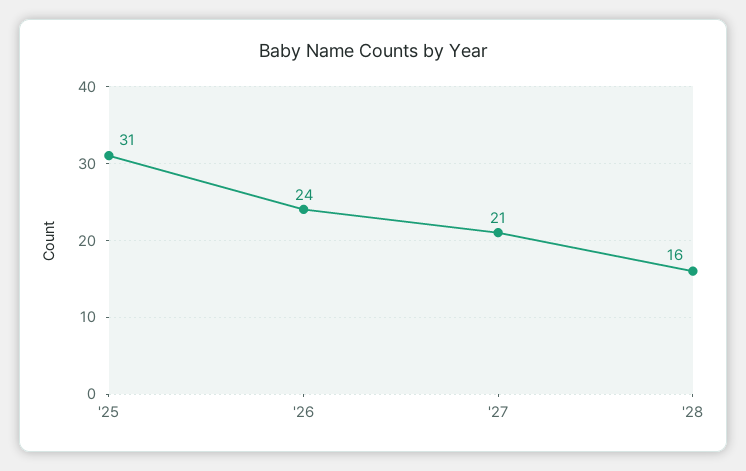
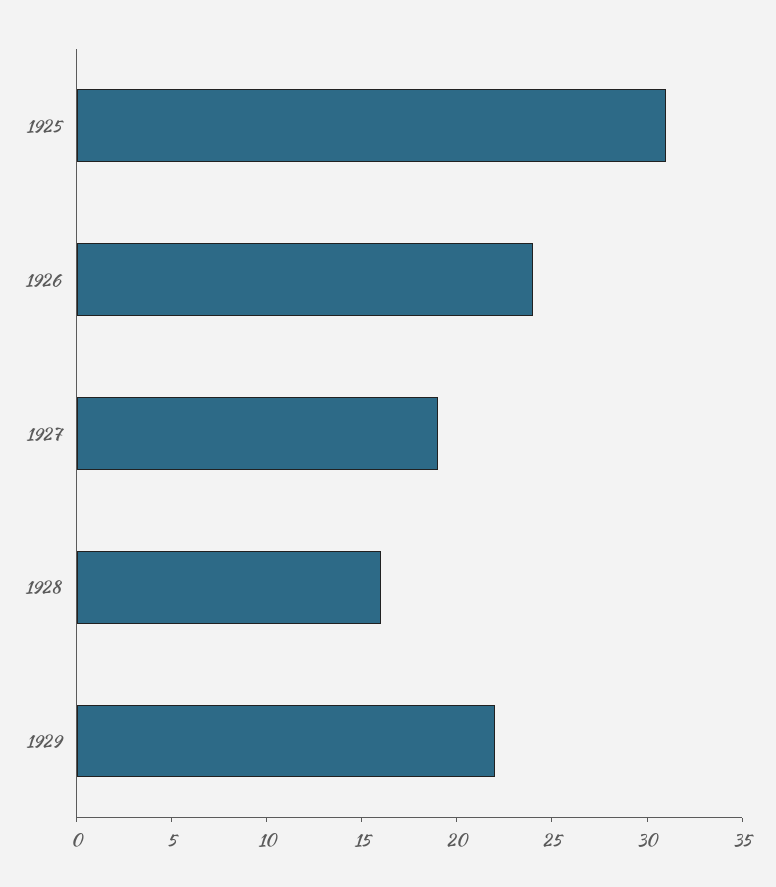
'27: 21 -> 19
1929: none -> 22

